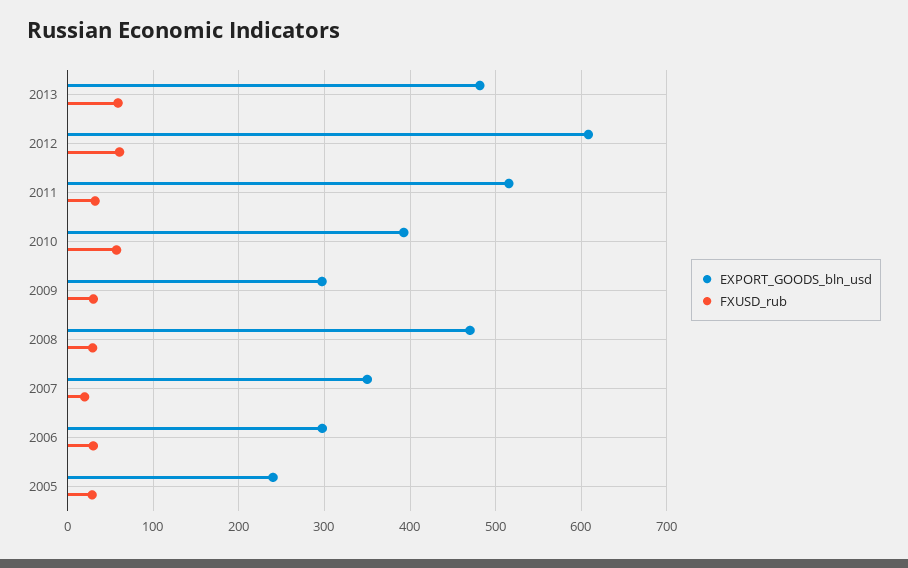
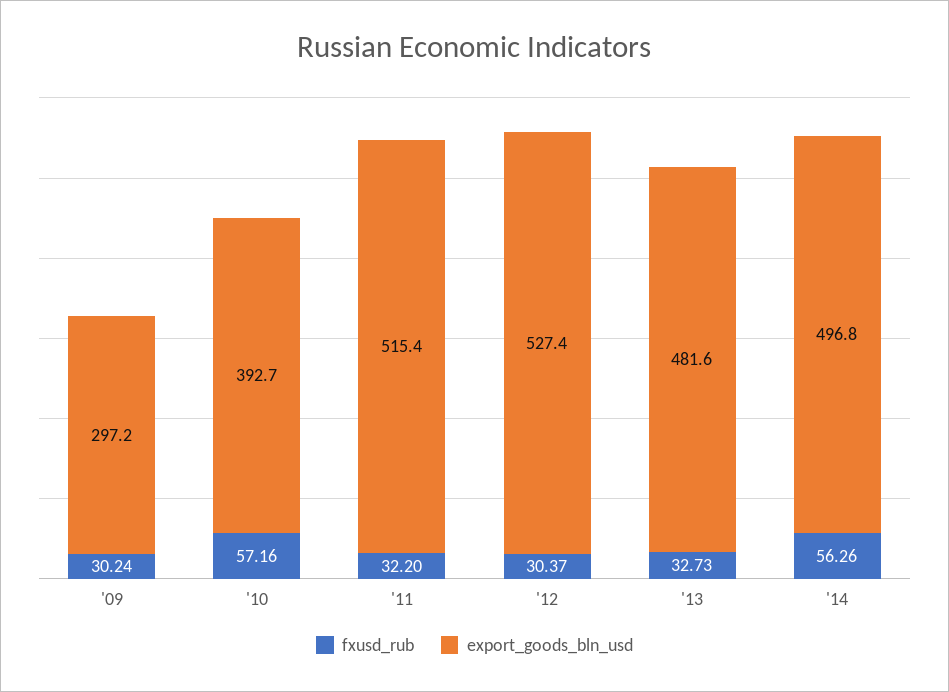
FXUSD_rub, 2013: 60 -> 32.73
EXPORT_GOODS_bln_usd, 2012: 610 -> 527.4
FXUSD_rub, 2012: 60 -> 30.37
EXPORT_GOODS_bln_usd, 2008: 470 -> none
FXUSD_rub, 2008: 30 -> none
EXPORT_GOODS_bln_usd, 2007: 350 -> none
FXUSD_rub, 2007: 20 -> none
EXPORT_GOODS_bln_usd, 2006: 300 -> none
FXUSD_rub, 2006: 30 -> none
EXPORT_GOODS_bln_usd, 2005: 240 -> none
FXUSD_rub, 2005: 30 -> none
FXUSD_rub, '14: none -> 56.26
EXPORT_GOODS_bln_usd, '14: none -> 496.8

